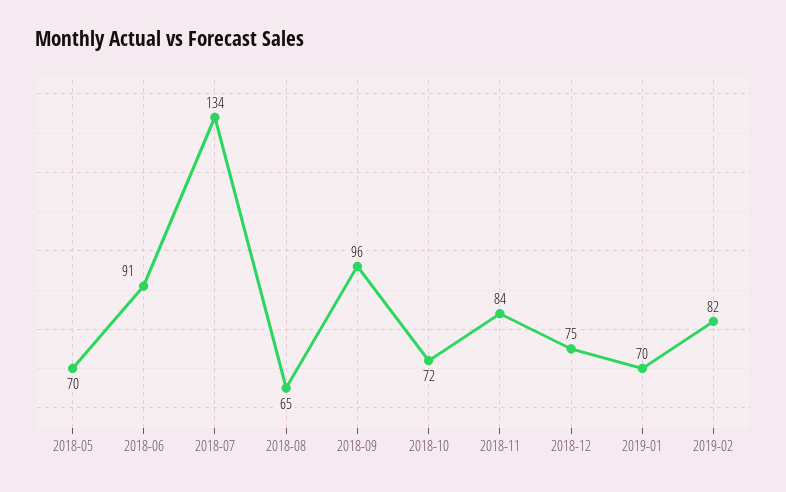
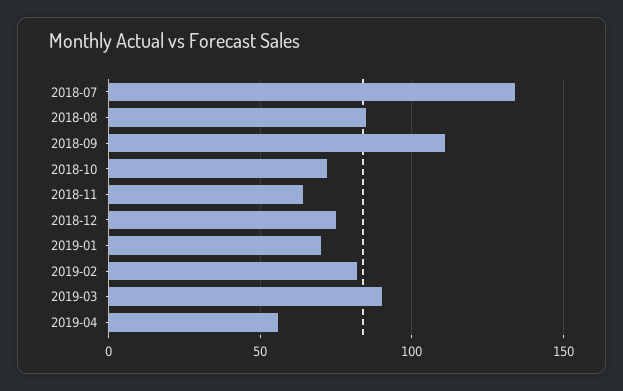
2018-05: 70 -> none
2018-06: 91 -> none
2018-08: 65 -> 85
2018-09: 96 -> 110
2018-11: 84 -> 65
2019-03: none -> 90
2019-04: none -> 55

